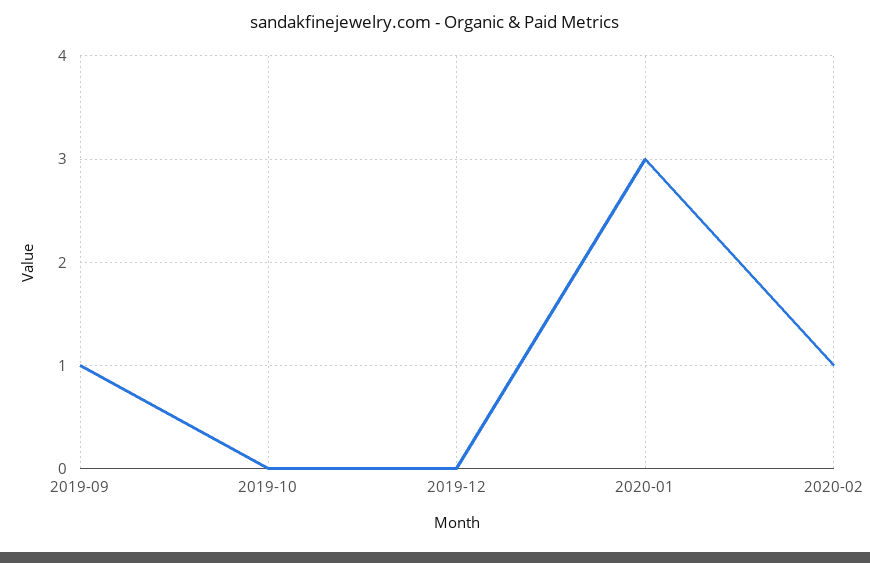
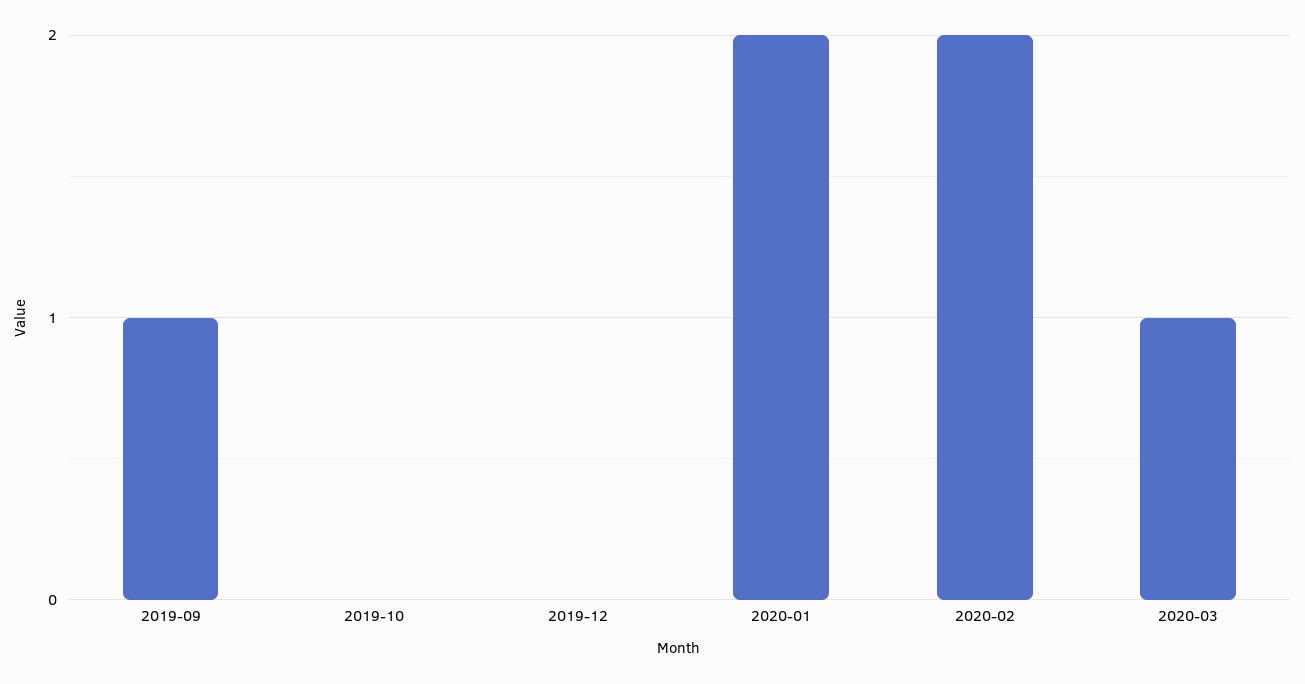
2020-01: 3 -> 2
2020-02: 1 -> 2
2020-03: none -> 1

